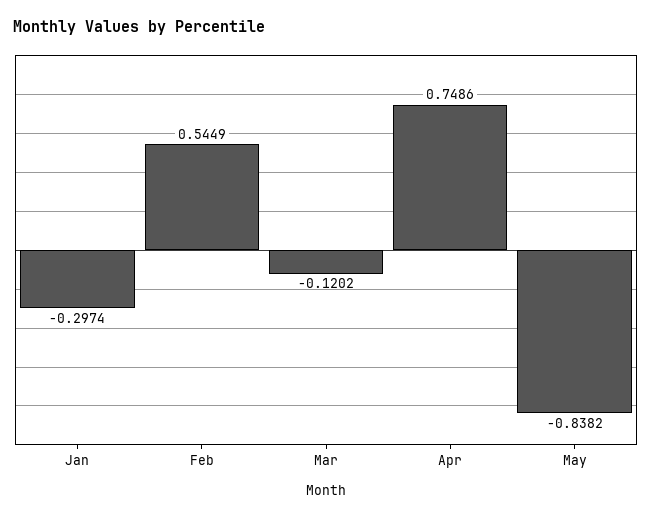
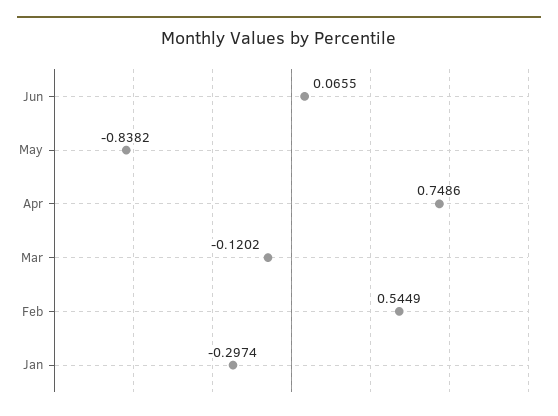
Jun: none -> 0.0655

